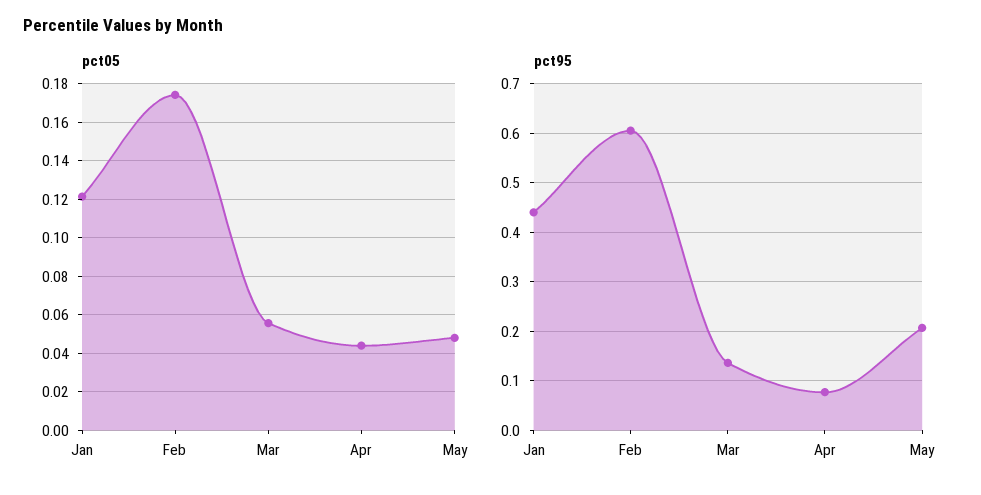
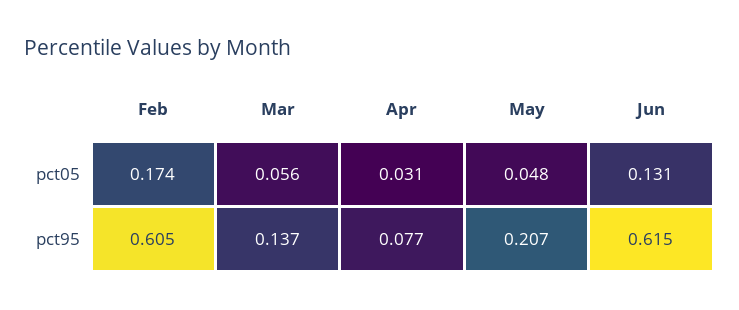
pct05, Jan: 0.12 -> none
pct05, Apr: 0.045 -> 0.031
pct95, Jan: 0.44 -> none
pct05, Jun: none -> 0.131
pct95, Jun: none -> 0.615

